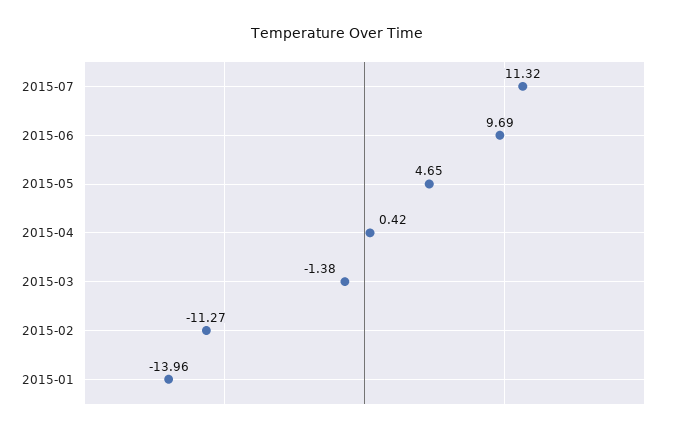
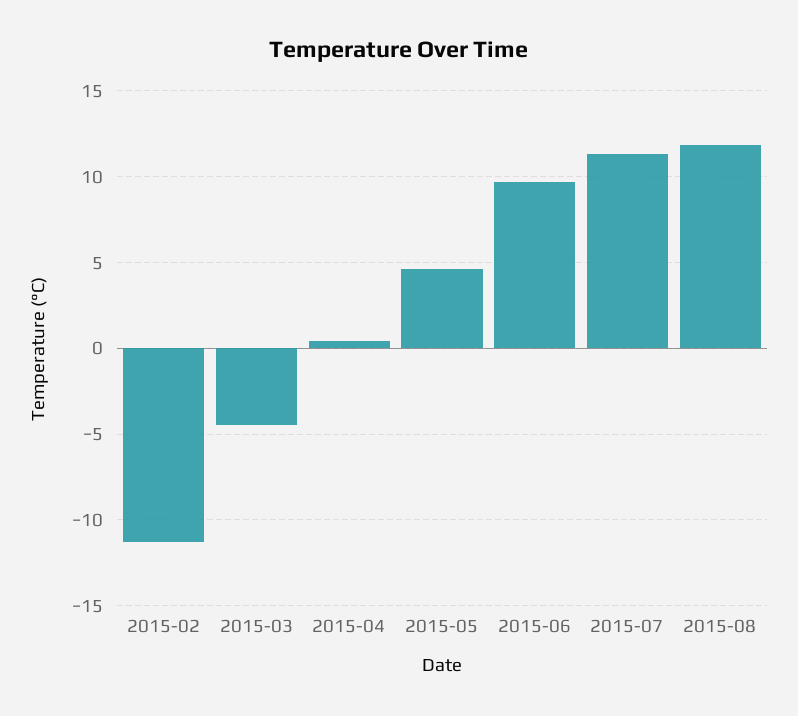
2015-03: -1.38 -> -4.5
2015-01: -13.96 -> none
2015-08: none -> 12

